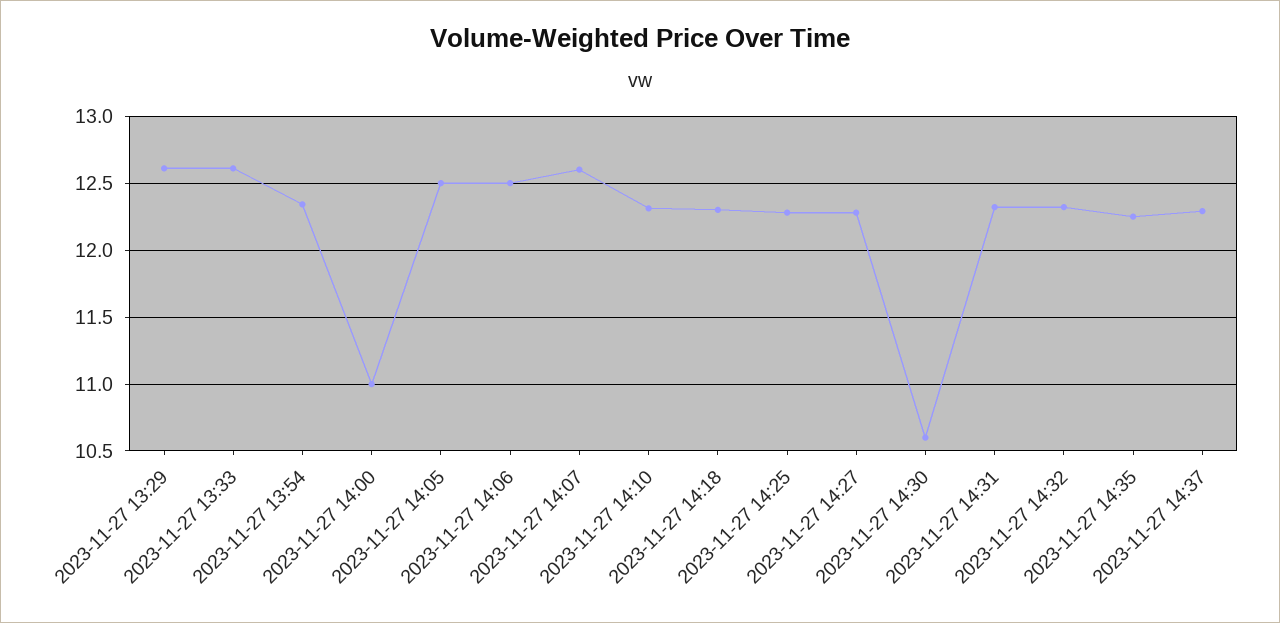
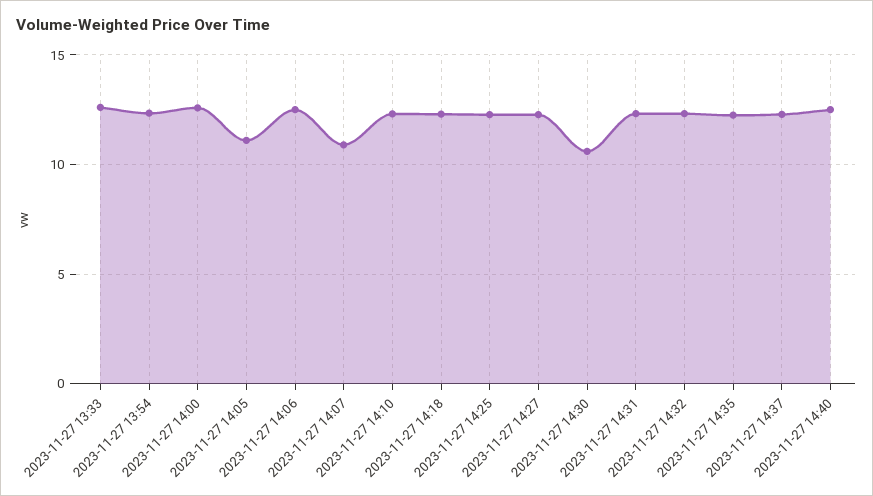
2023-11-27 13:29: 12.6 -> none
2023-11-27 14:00: 11 -> 12.5
2023-11-27 14:05: 12.5 -> 11
2023-11-27 14:07: 12.6 -> 11
2023-11-27 14:40: none -> 12.5

